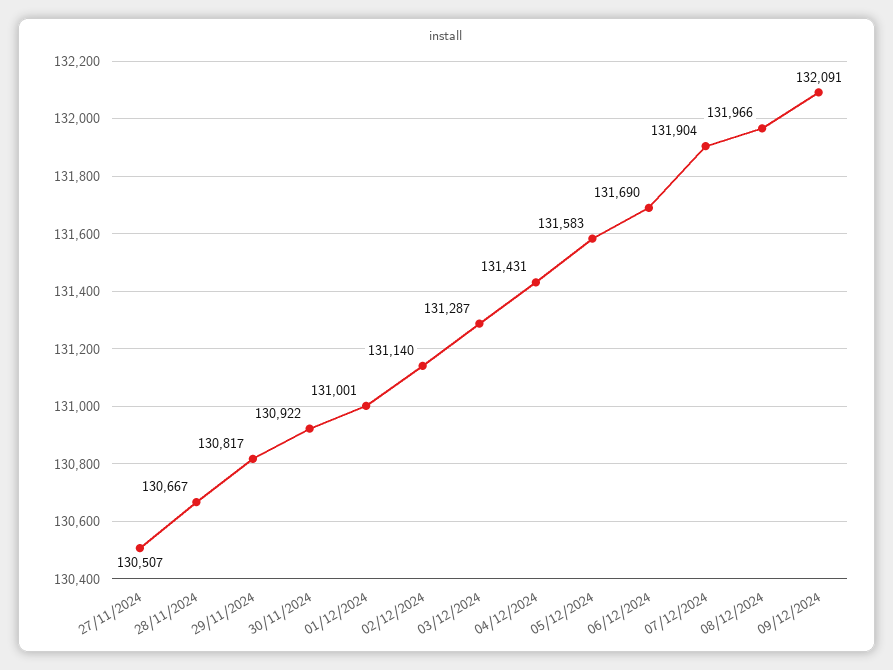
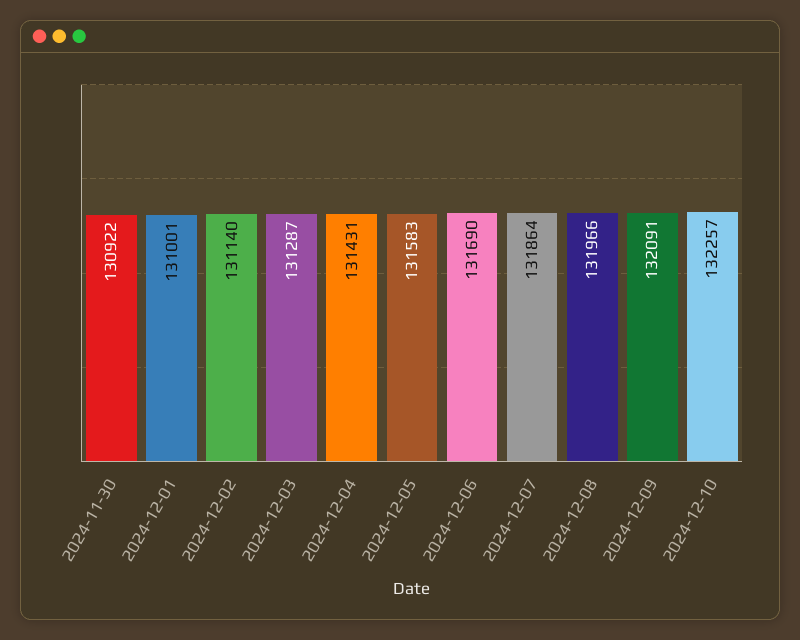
27/11/2024: 130507 -> none
28/11/2024: 130667 -> none
29/11/2024: 130817 -> none
07/12/2024: 131904 -> 131864
2024-12-10: none -> 132257

